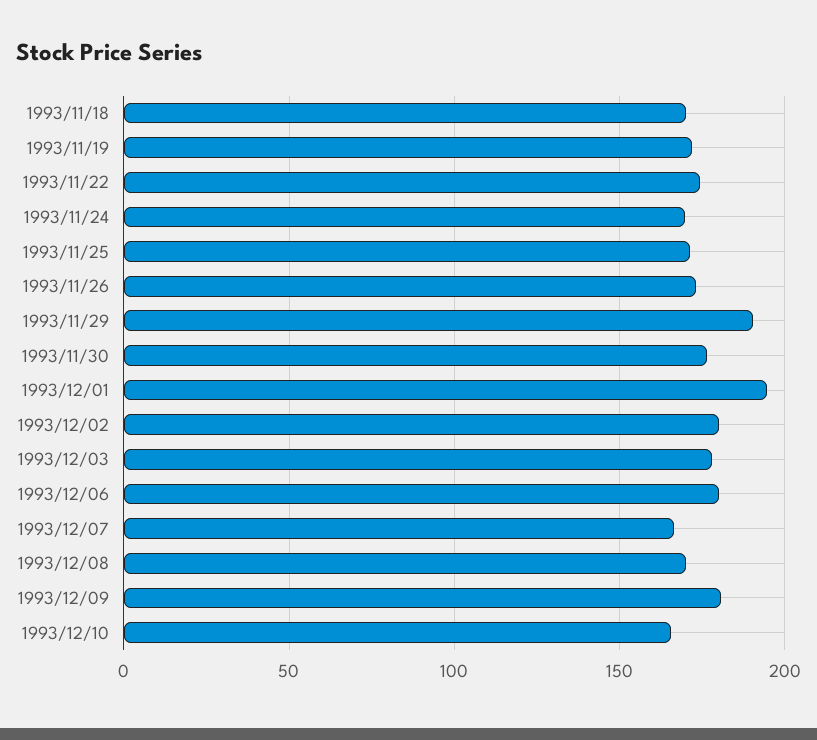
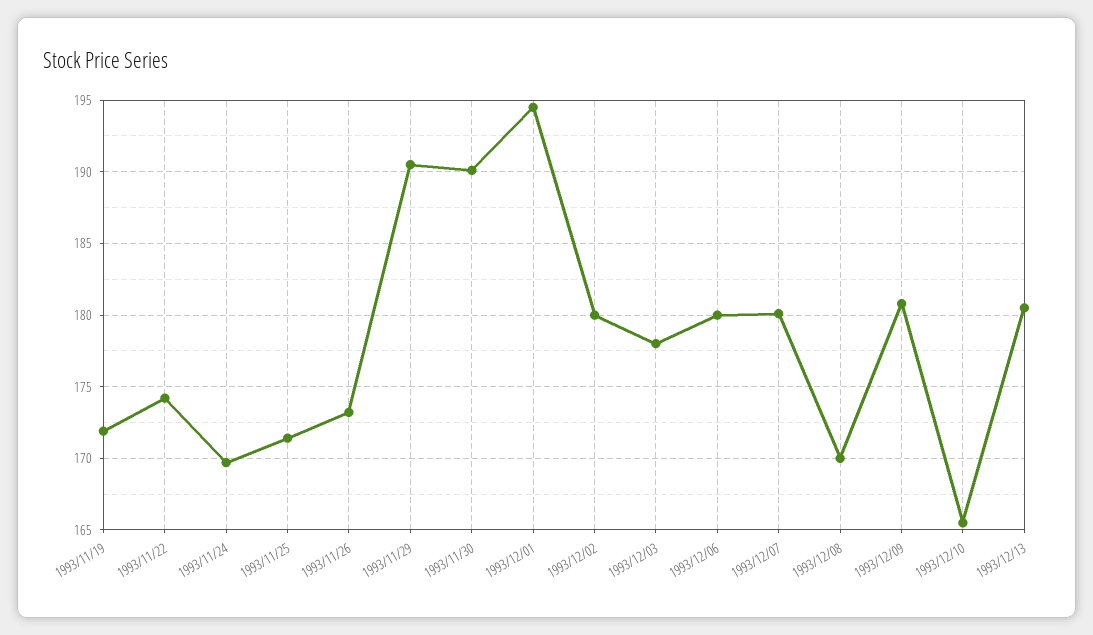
1993/11/18: 170 -> none
1993/11/30: 175 -> 190
1993/12/07: 165 -> 180
1993/12/13: none -> 180.5

